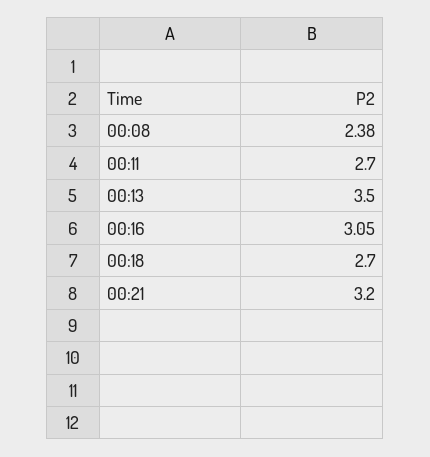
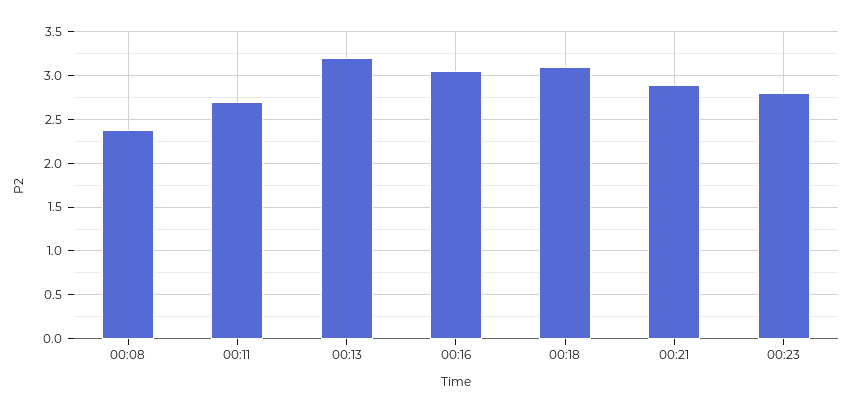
00:13: 3.5 -> 3.2
00:18: 2.7 -> 3.1
00:21: 3.2 -> 2.9
00:23: none -> 2.8

